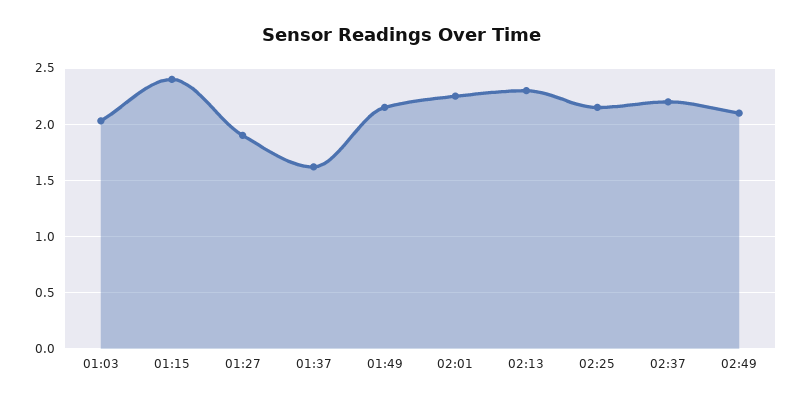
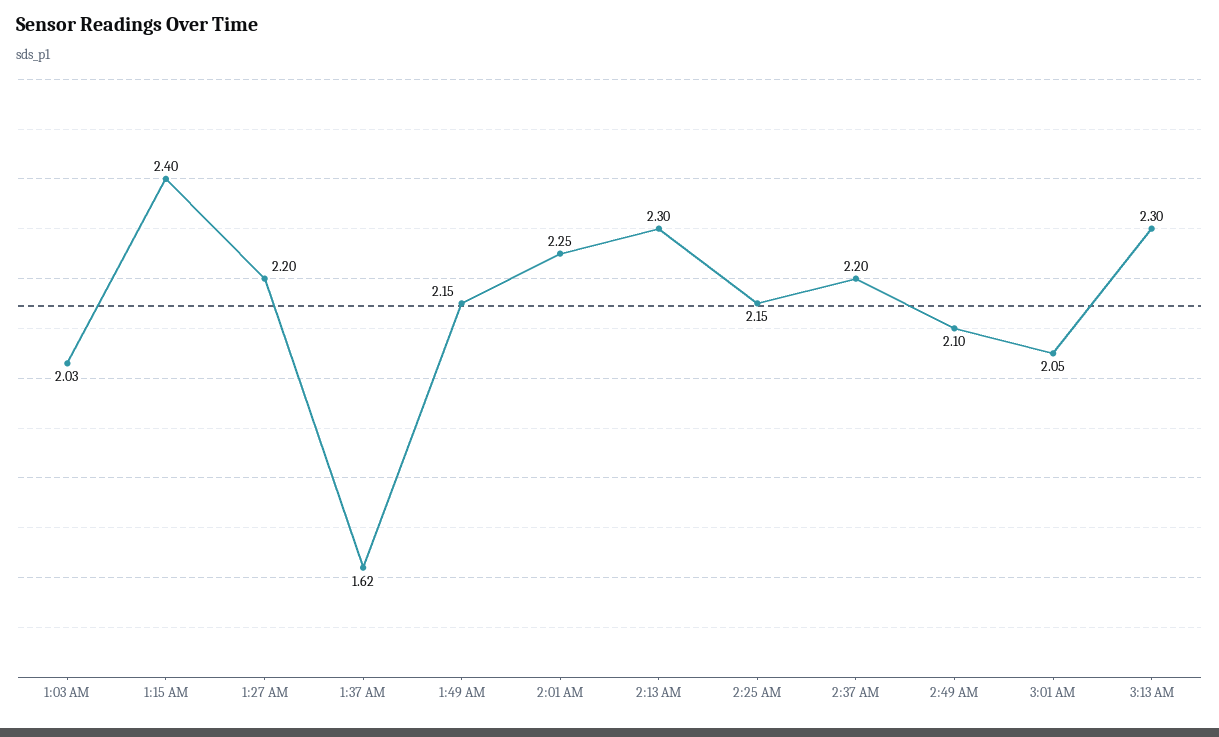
01:27: 1.9 -> 2.2
3:01 AM: none -> 2.05
3:13 AM: none -> 2.3

